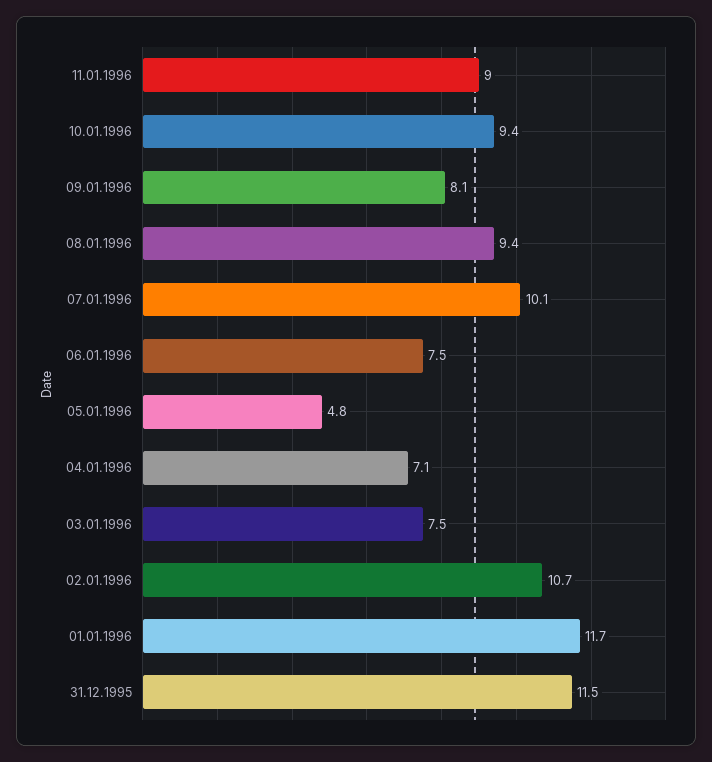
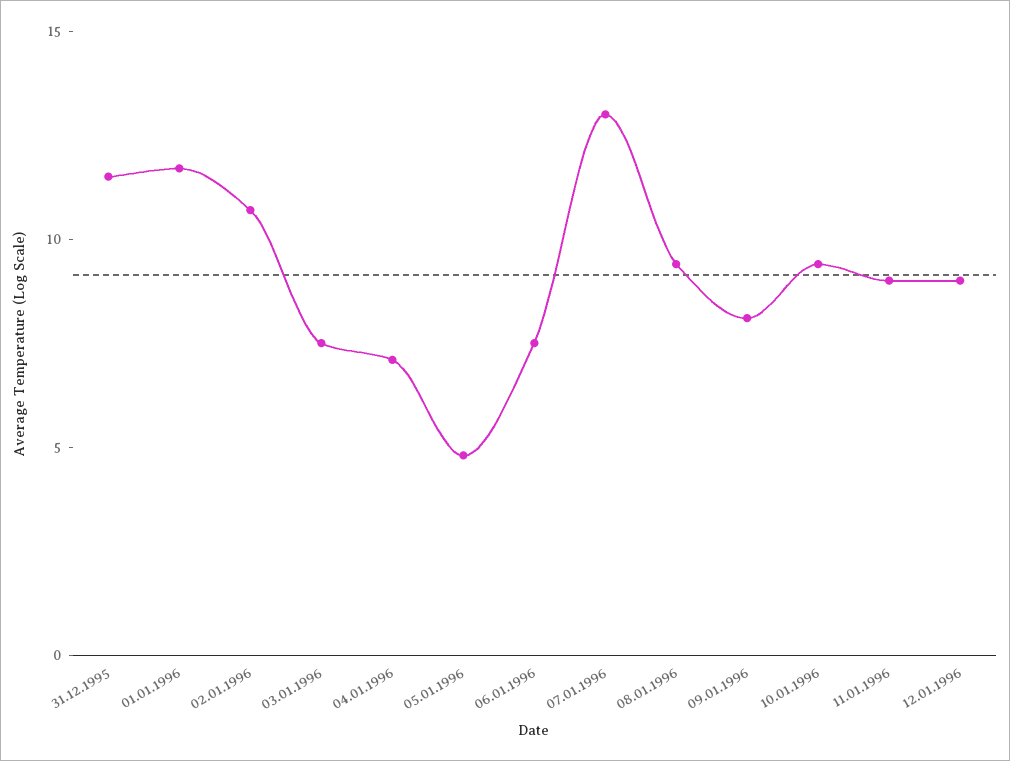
07.01.1996: 10.1 -> 13
12.01.1996: none -> 9

